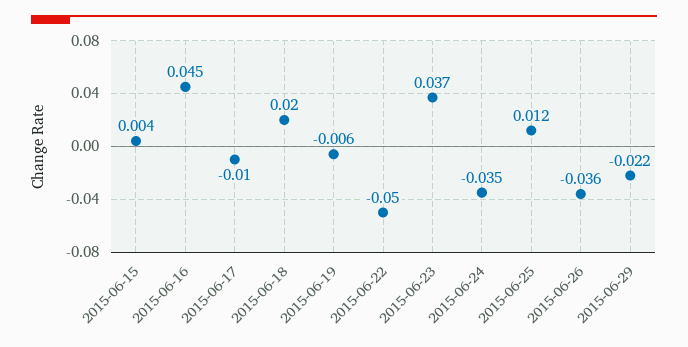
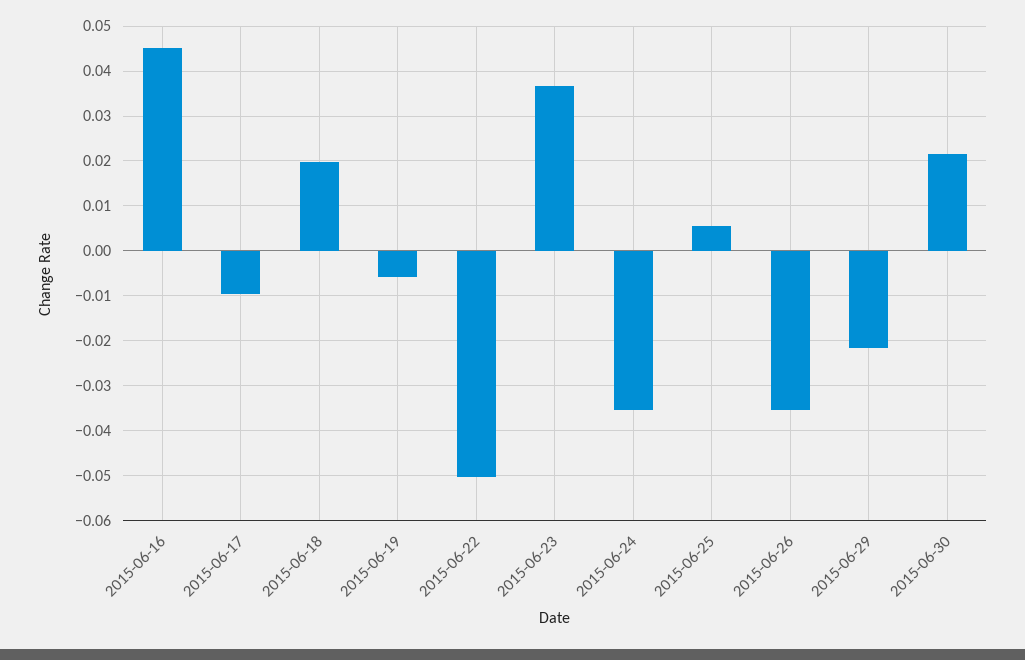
2015-06-15: 0.004 -> none
2015-06-25: 0.012 -> 0.006
2015-06-30: none -> 0.022

